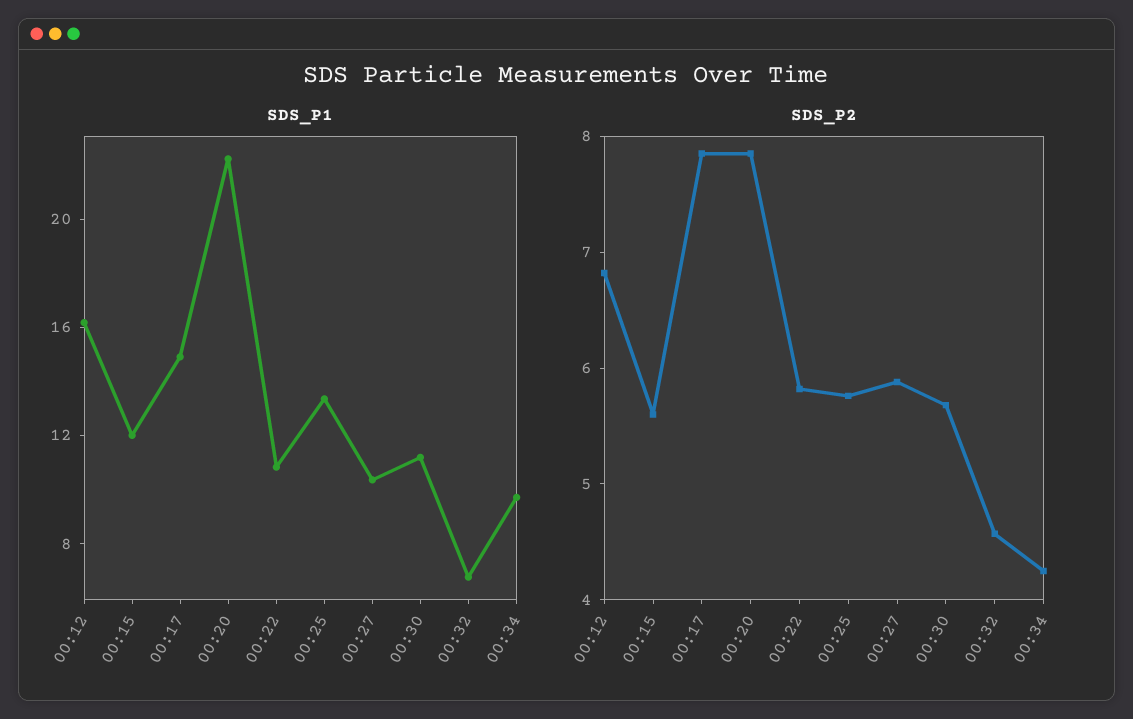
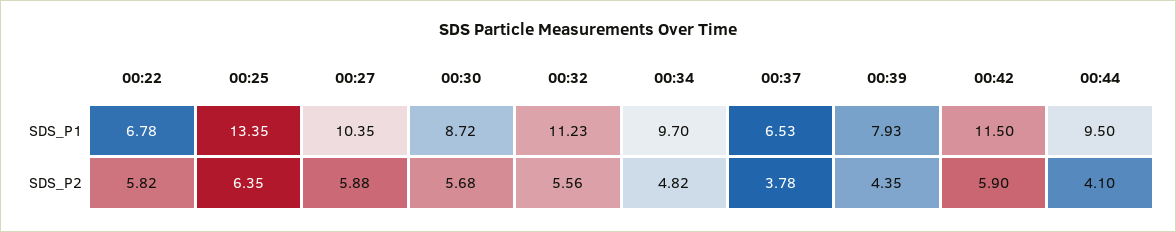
SDS_P1, 00:12: 16 -> none
SDS_P1, 00:15: 12 -> none
SDS_P1, 00:17: 15 -> none
SDS_P1, 00:20: 22 -> none
SDS_P1, 00:22: 11 -> 6.78
SDS_P1, 00:30: 11 -> 8.72
SDS_P1, 00:32: 7 -> 11.23
SDS_P2, 00:12: 6.8 -> none
SDS_P2, 00:15: 5.6 -> none
SDS_P2, 00:17: 7.8 -> none
SDS_P2, 00:20: 7.8 -> none
SDS_P2, 00:25: 5.8 -> 6.35
SDS_P2, 00:32: 4.6 -> 5.56
SDS_P2, 00:34: 4.2 -> 4.82
SDS_P1, 00:37: none -> 6.53
SDS_P1, 00:39: none -> 7.93
SDS_P1, 00:42: none -> 11.5
SDS_P1, 00:44: none -> 9.5
SDS_P2, 00:37: none -> 3.78
SDS_P2, 00:39: none -> 4.35
SDS_P2, 00:42: none -> 5.9
SDS_P2, 00:44: none -> 4.1

